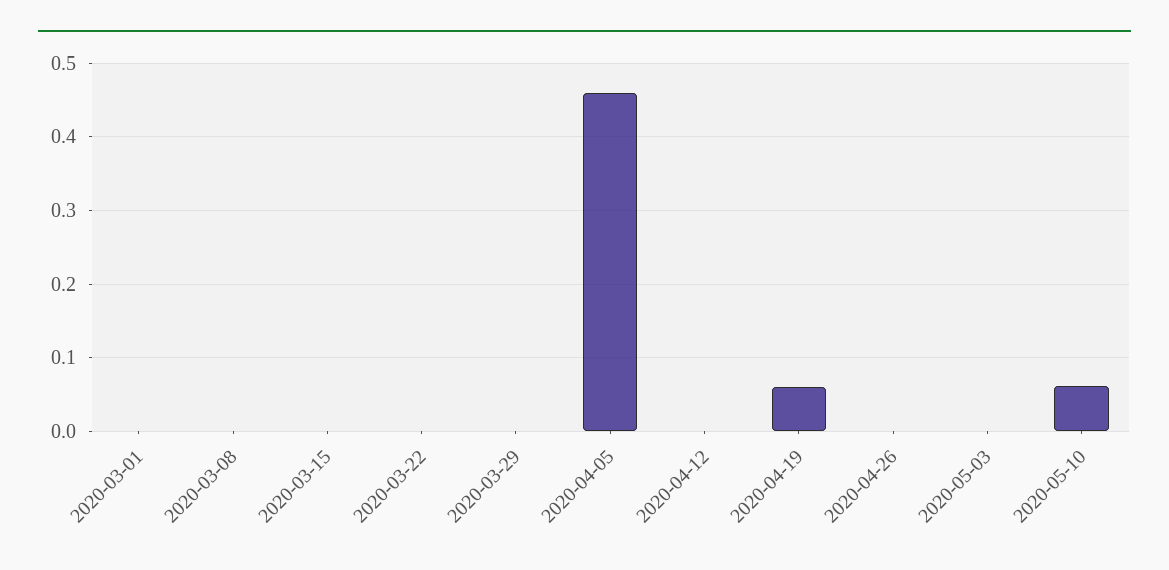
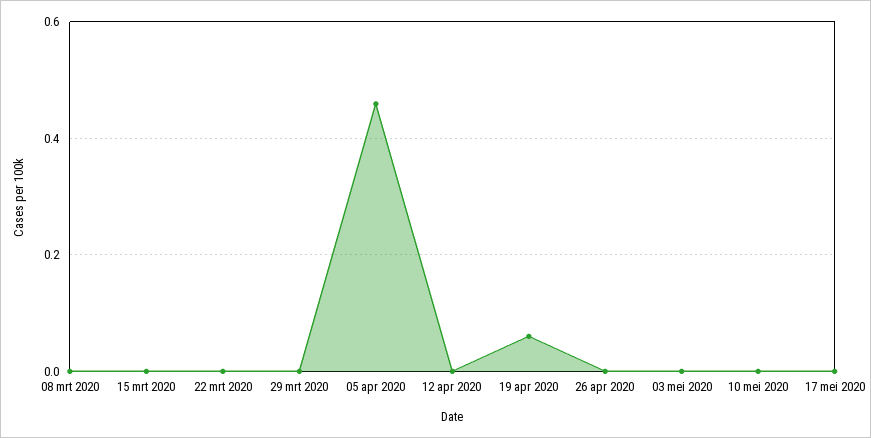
2020-03-01: 0 -> none
2020-05-10: 0.06 -> 0
17 mei 2020: none -> 0

